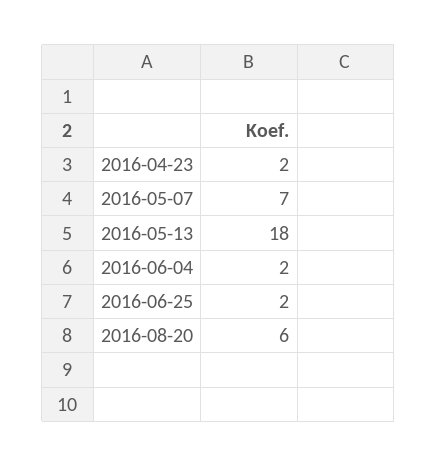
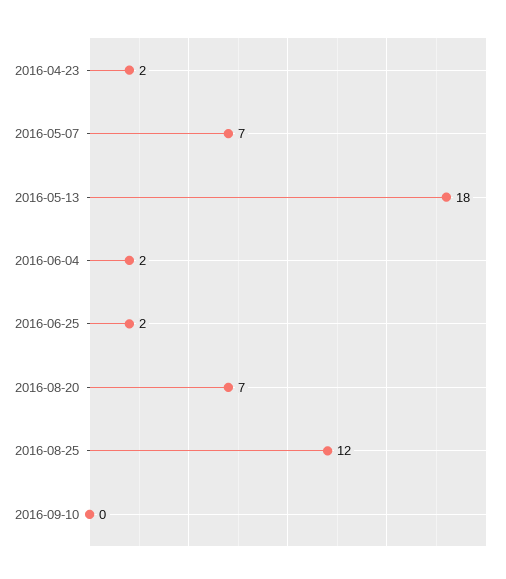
2016-08-20: 6 -> 7
2016-08-25: none -> 12
2016-09-10: none -> 0

